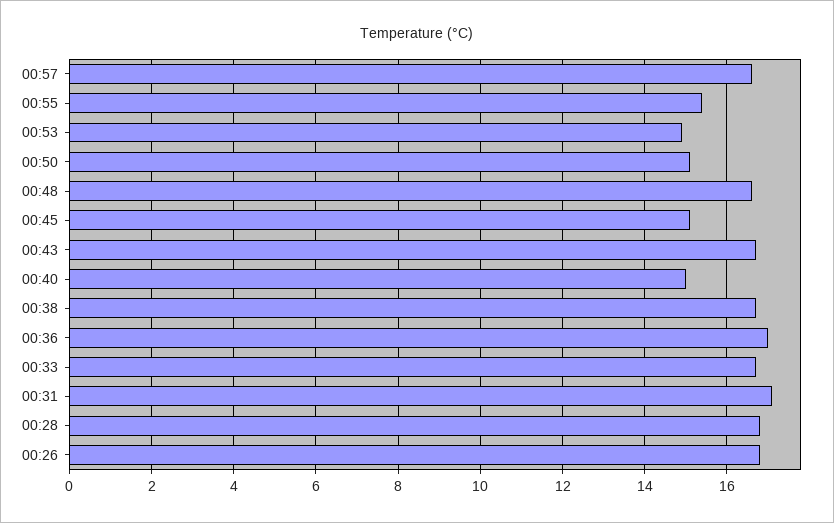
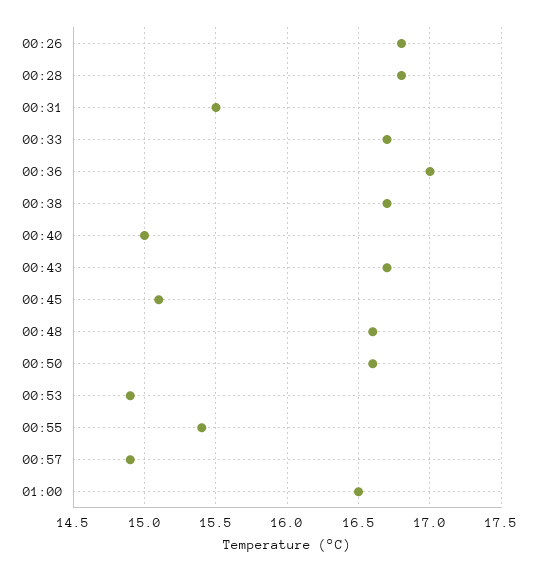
00:57: 16.5 -> 14.9
00:50: 15 -> 16.6
00:31: 17 -> 15.5
01:00: none -> 16.5

